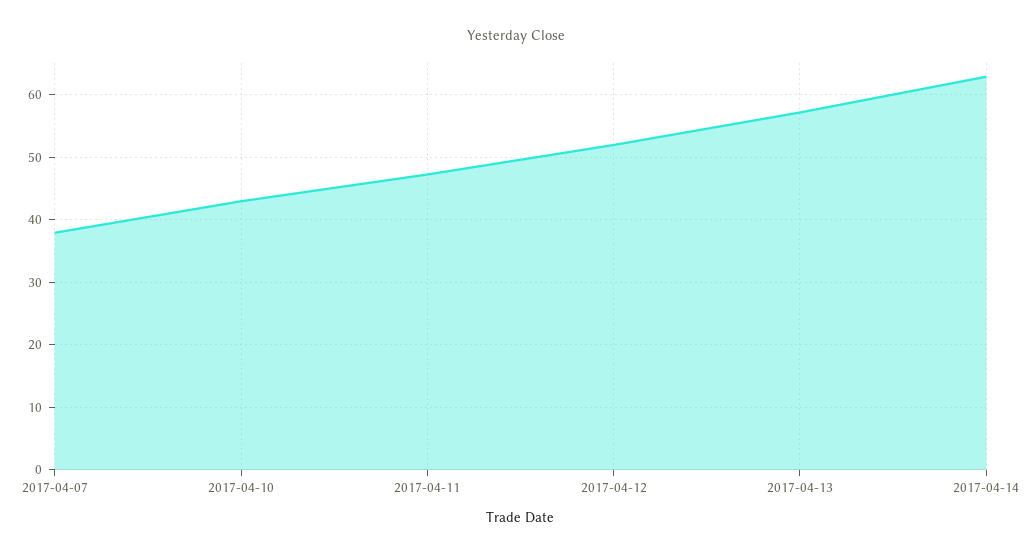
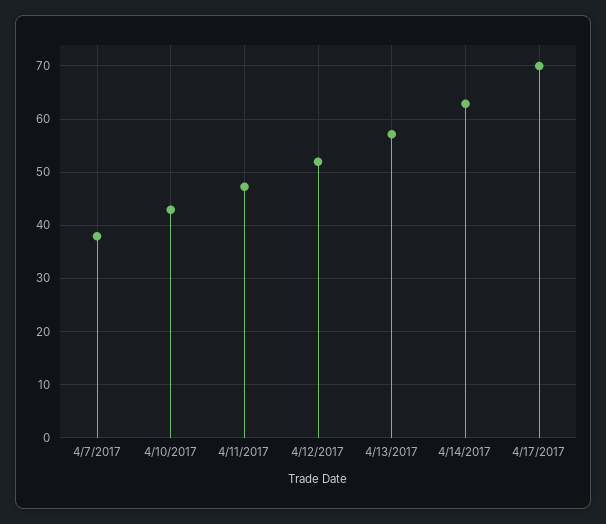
4/17/2017: none -> 70

